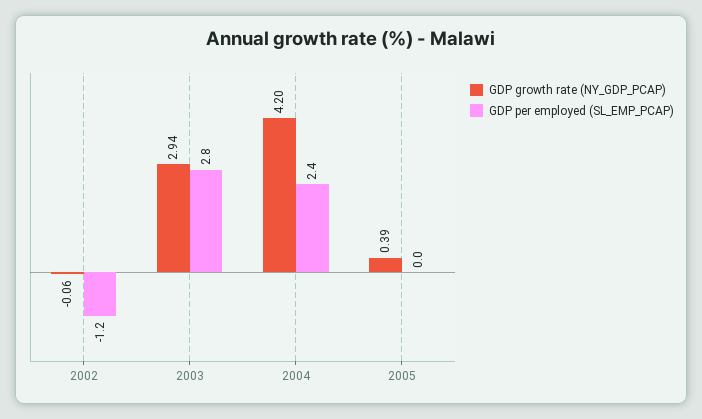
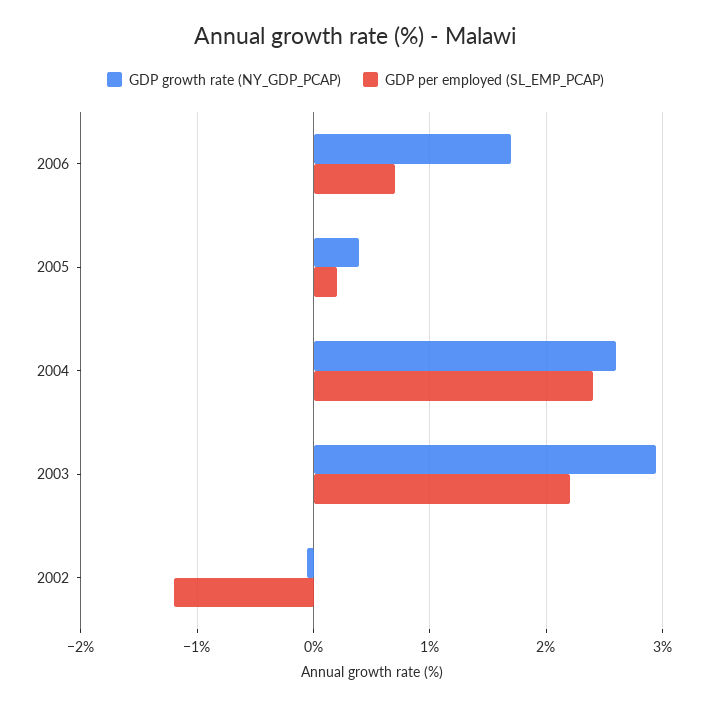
GDP per employed (SL_EMP_PCAP), 2003: 2.8 -> 2.2
GDP growth rate (NY_GDP_PCAP), 2004: 4.2 -> 2.6
GDP per employed (SL_EMP_PCAP), 2005: 0 -> 0.2
GDP growth rate (NY_GDP_PCAP), 2006: none -> 1.7
GDP per employed (SL_EMP_PCAP), 2006: none -> 0.7

